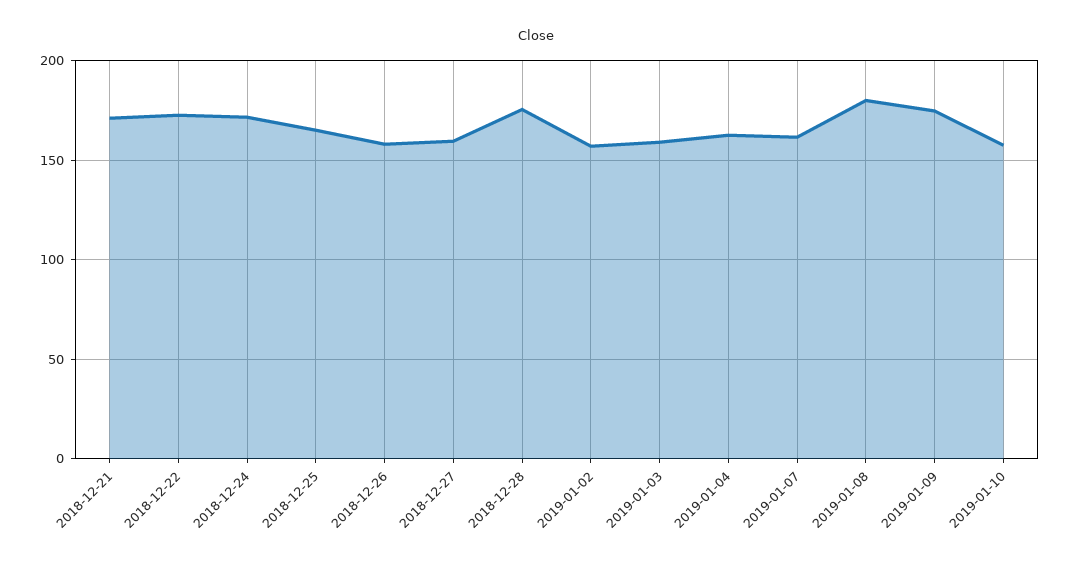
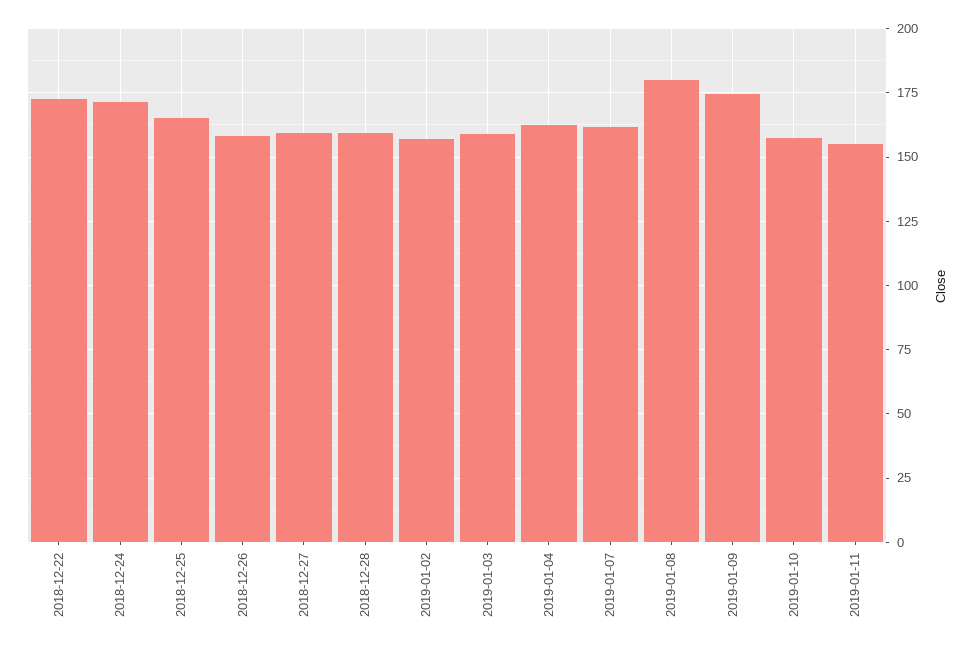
2018-12-21: 170 -> none
2018-12-28: 175 -> 160
2019-01-11: none -> 155

